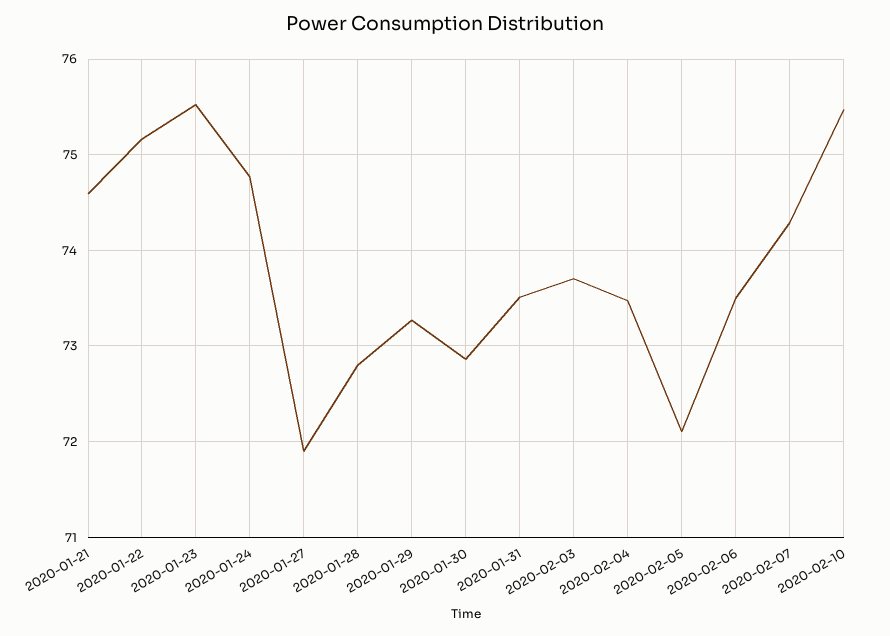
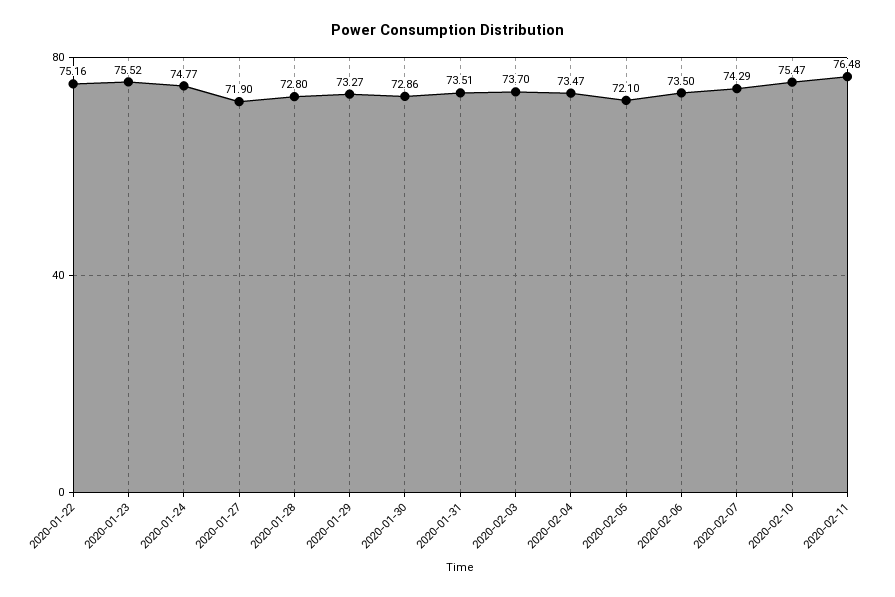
2020-01-21: 74.6 -> none
2020-02-11: none -> 76.48

